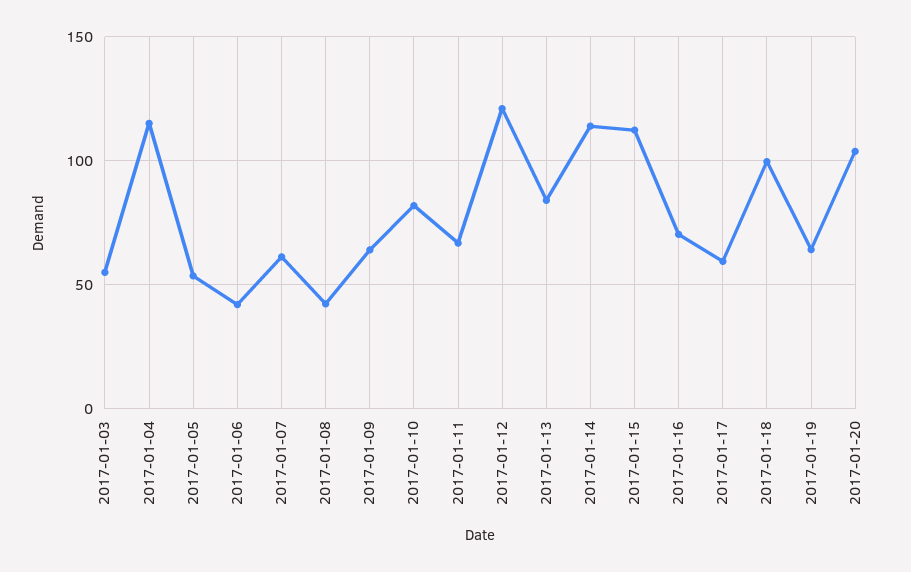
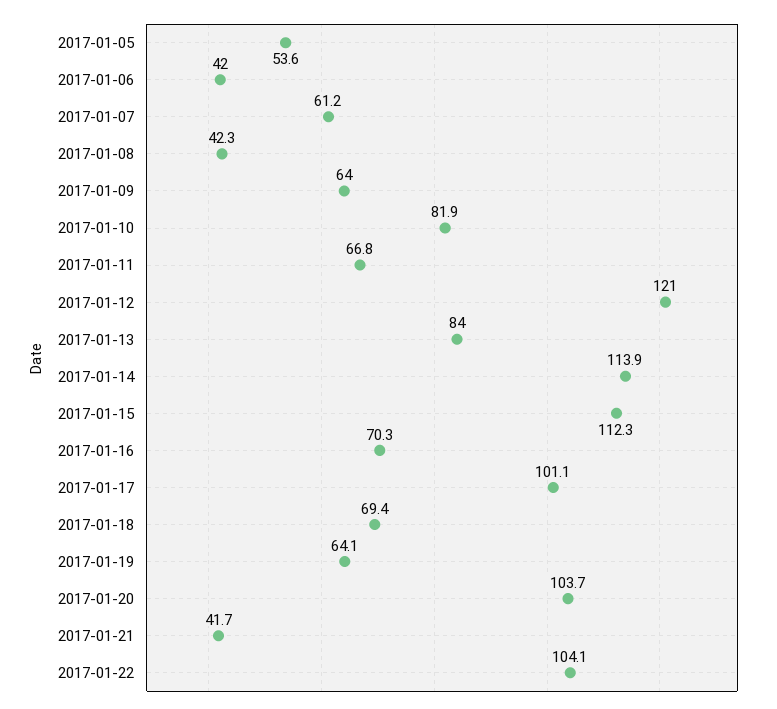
2017-01-03: 55 -> none
2017-01-04: 115 -> none
2017-01-17: 60 -> 101.1
2017-01-18: 100 -> 69.4
2017-01-21: none -> 41.7
2017-01-22: none -> 104.1

